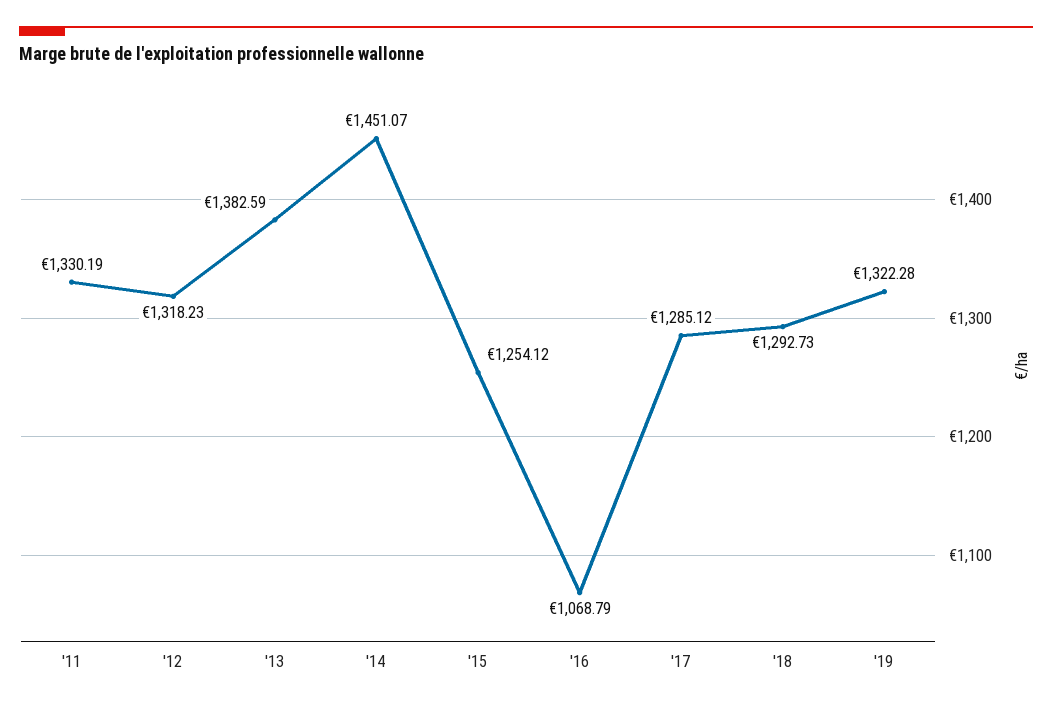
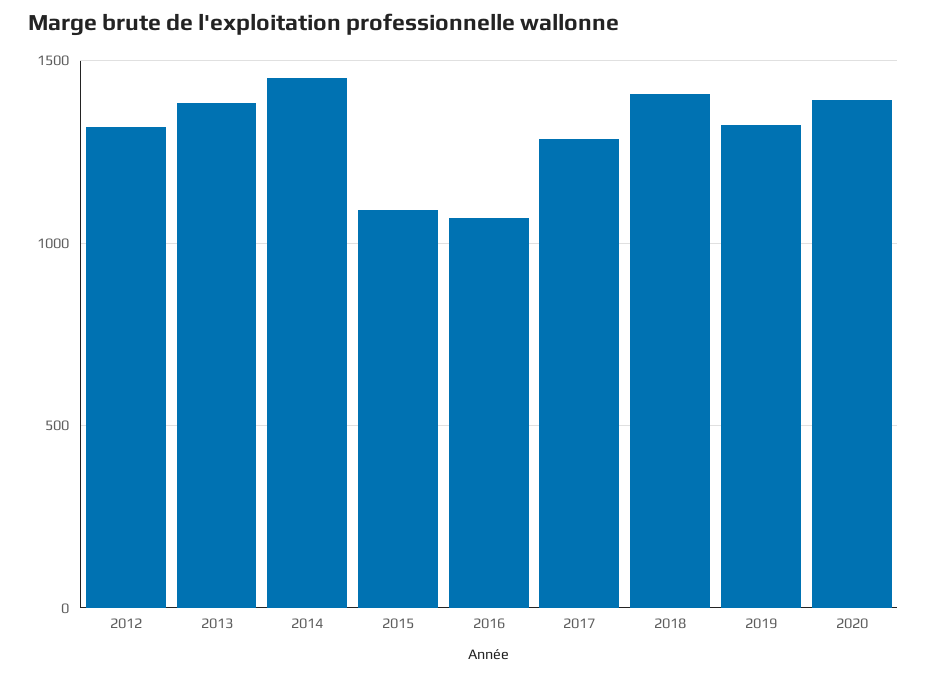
'11: 1330.19 -> none
'15: 1254.12 -> 1100
'18: 1292.73 -> 1400
2020: none -> 1400

